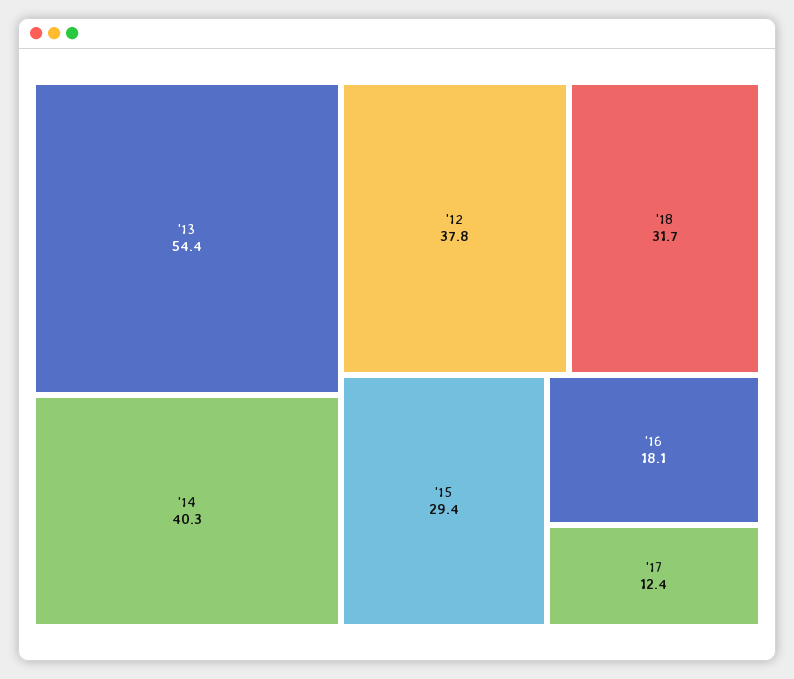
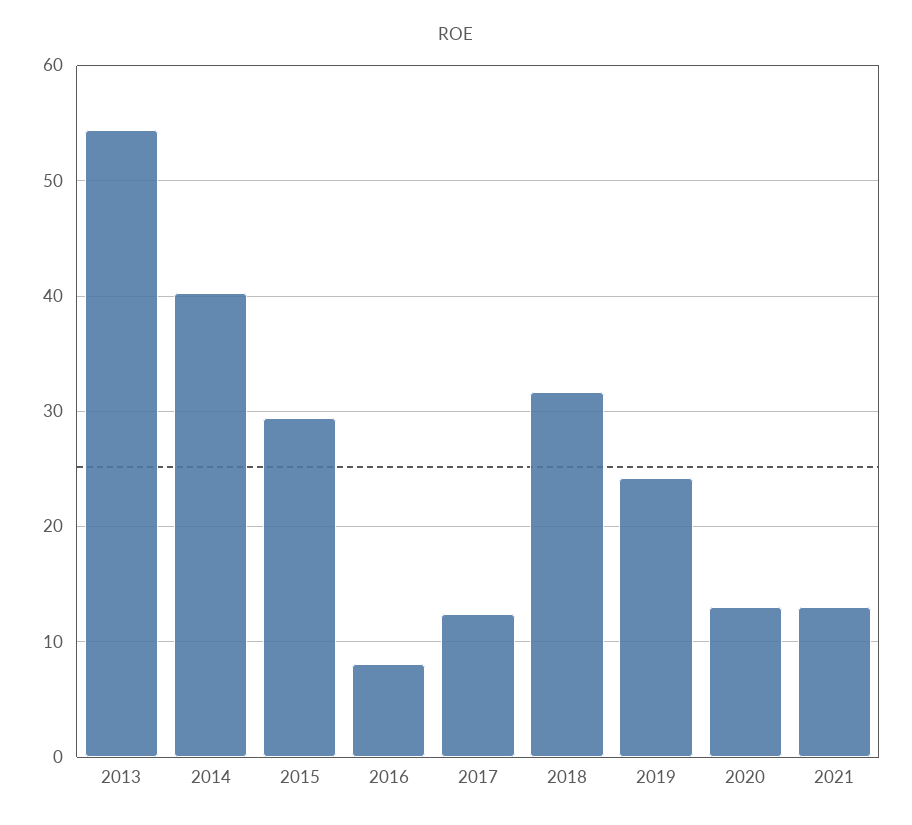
'12: 37.8 -> none
'16: 18.1 -> 8
2019: none -> 24
2020: none -> 13
2021: none -> 13

